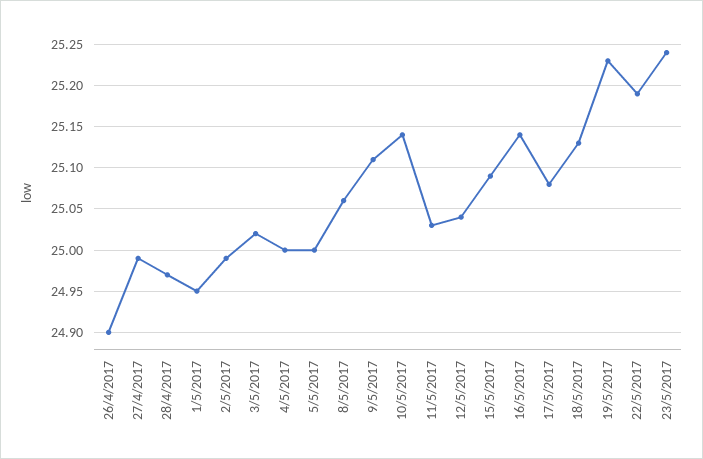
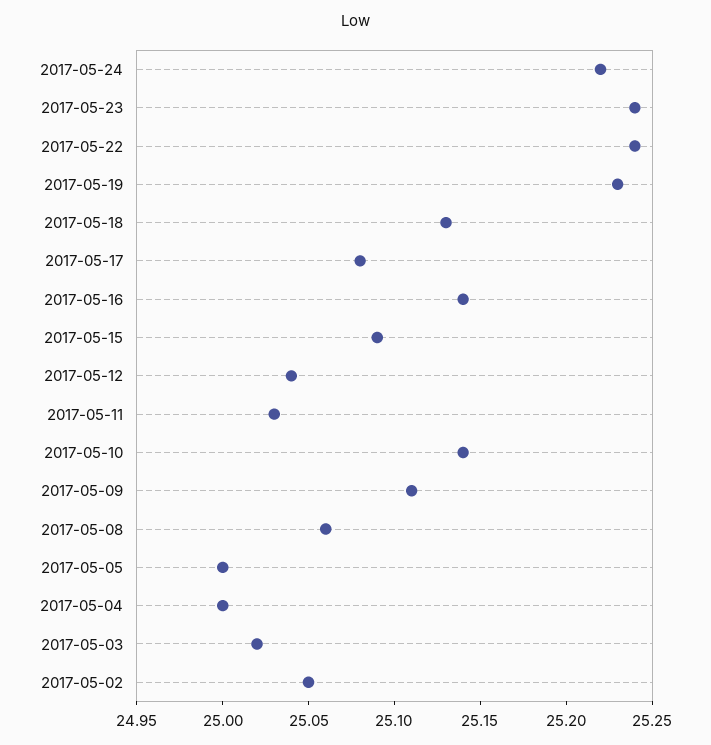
26/4/2017: 24.9 -> none
27/4/2017: 24.99 -> none
28/4/2017: 24.97 -> none
1/5/2017: 24.95 -> none
2/5/2017: 24.99 -> 25.05
22/5/2017: 25.19 -> 25.24
2017-05-24: none -> 25.22

